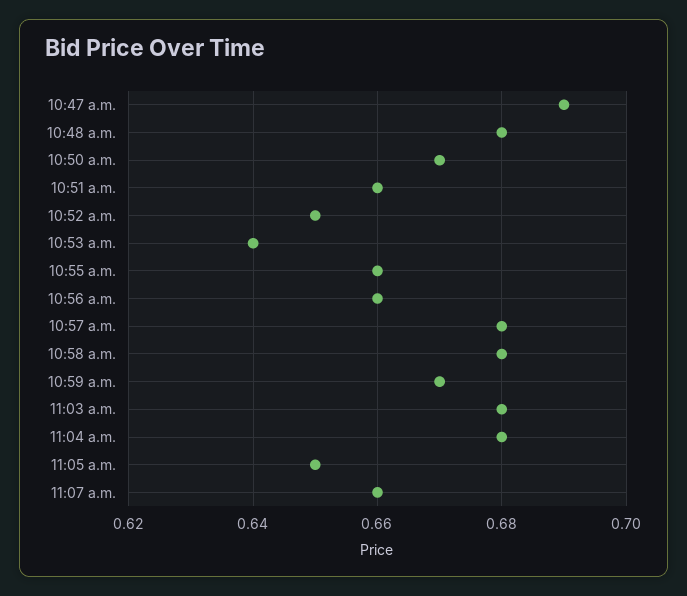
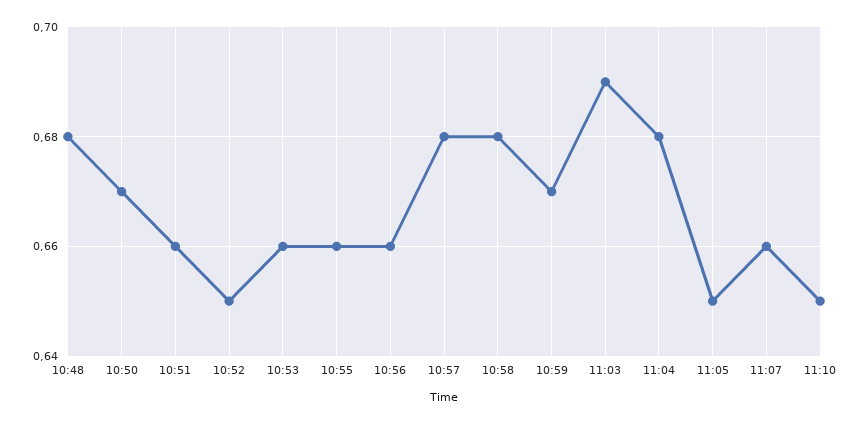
10:47 a.m.: 0.69 -> none
10:53 a.m.: 0.64 -> 0.66
11:03 a.m.: 0.68 -> 0.69
11:10: none -> 0.65

